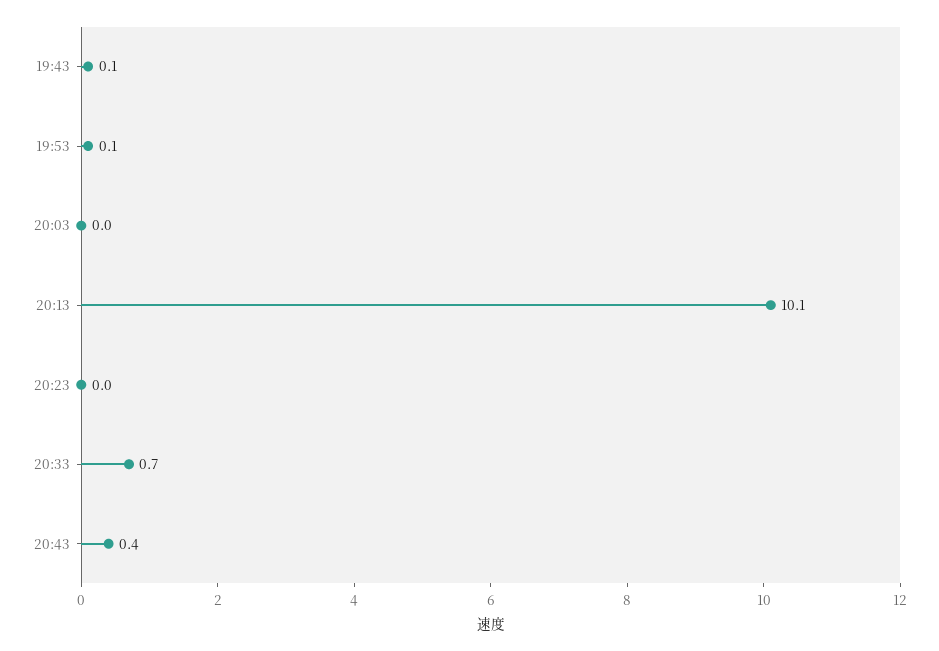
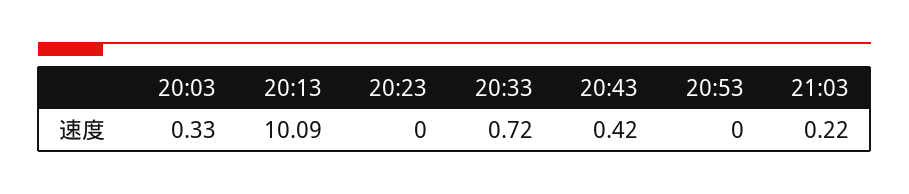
19:43: 0.1 -> none
19:53: 0.1 -> none
20:03: 0 -> 0.33
20:53: none -> 0
21:03: none -> 0.22

